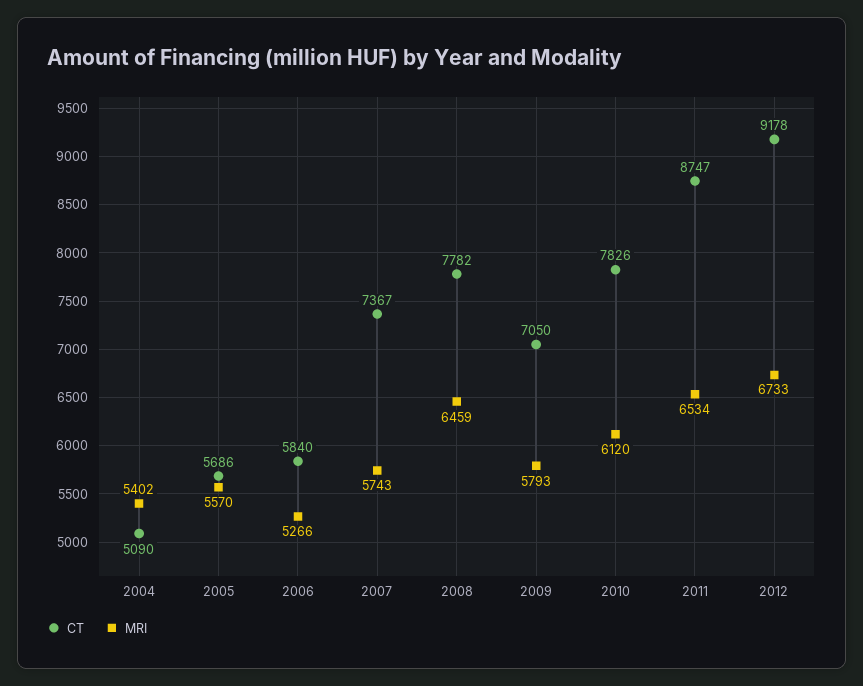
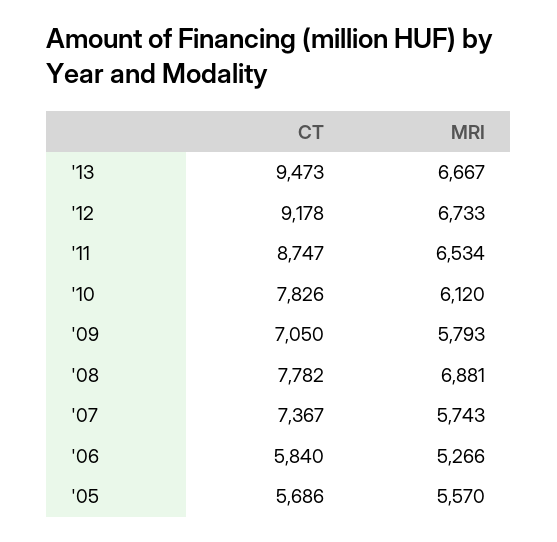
CT, 2004: 5090 -> none
MRI, 2004: 5402 -> none
MRI, 2008: 6459 -> 6881
CT, '13: none -> 9473
MRI, '13: none -> 6667

